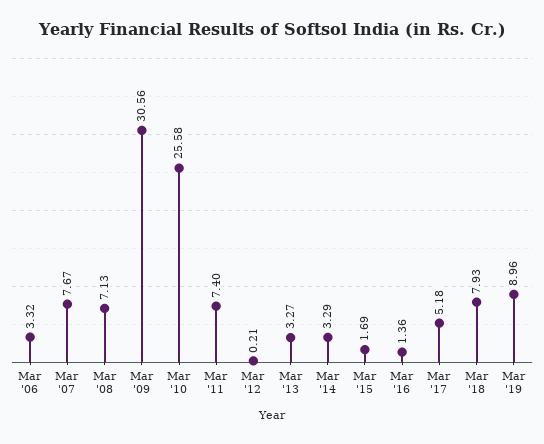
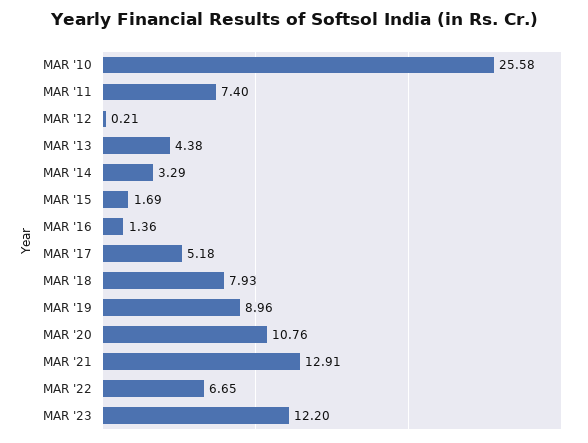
Mar '06: 3.32 -> none
Mar '07: 7.67 -> none
Mar '08: 7.13 -> none
Mar '09: 30.56 -> none
Mar '13: 3.27 -> 4.38
MAR '20: none -> 10.76
MAR '21: none -> 12.91
MAR '22: none -> 6.65
MAR '23: none -> 12.2

